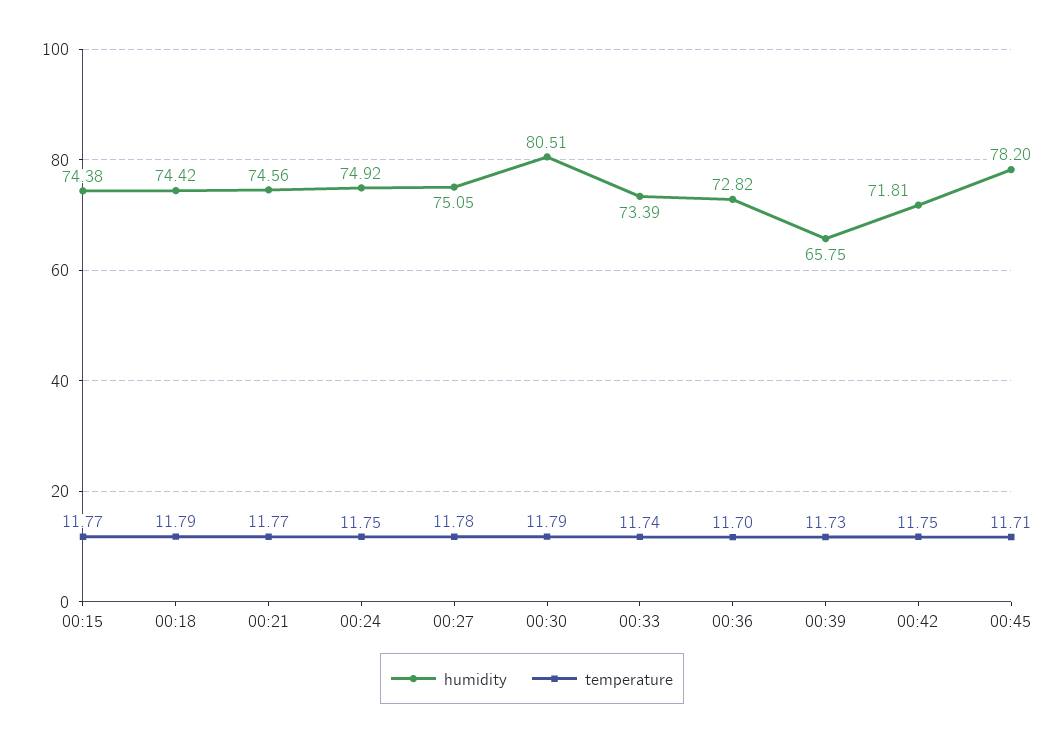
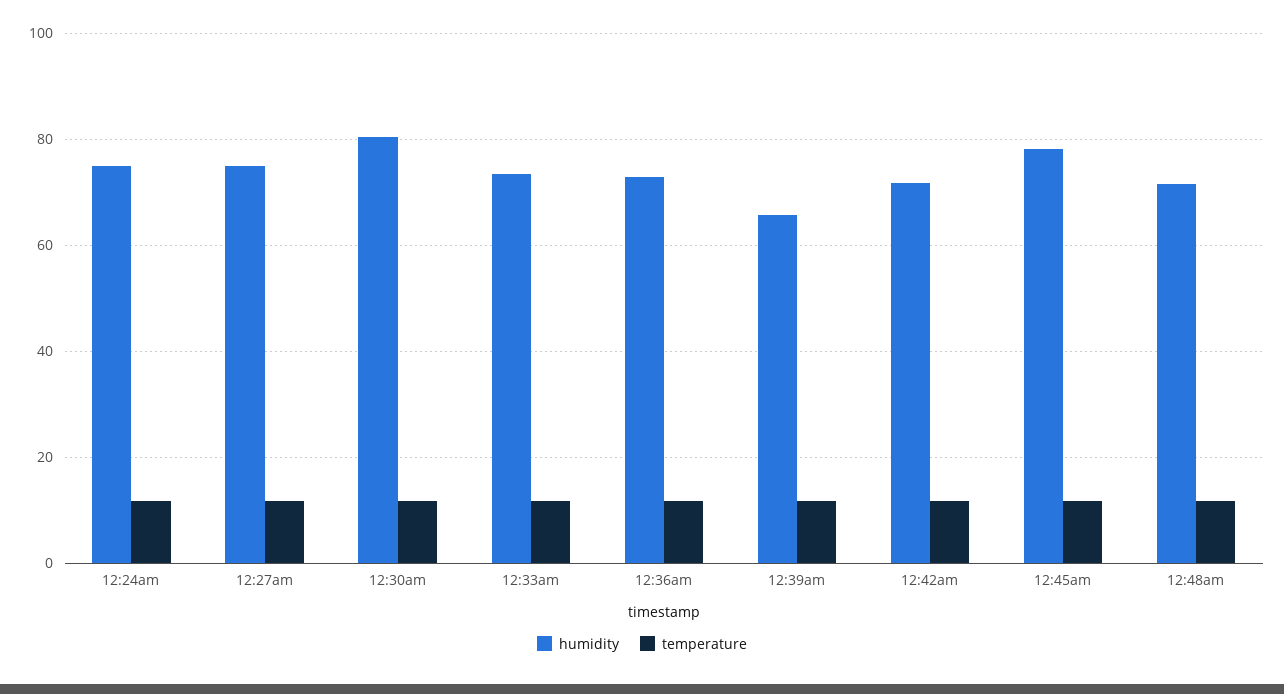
humidity, 00:15: 74.38 -> none
temperature, 00:15: 11.77 -> none
humidity, 00:18: 74.42 -> none
temperature, 00:18: 11.79 -> none
humidity, 00:21: 74.56 -> none
temperature, 00:21: 11.77 -> none
humidity, 12:48am: none -> 72
temperature, 12:48am: none -> 12

